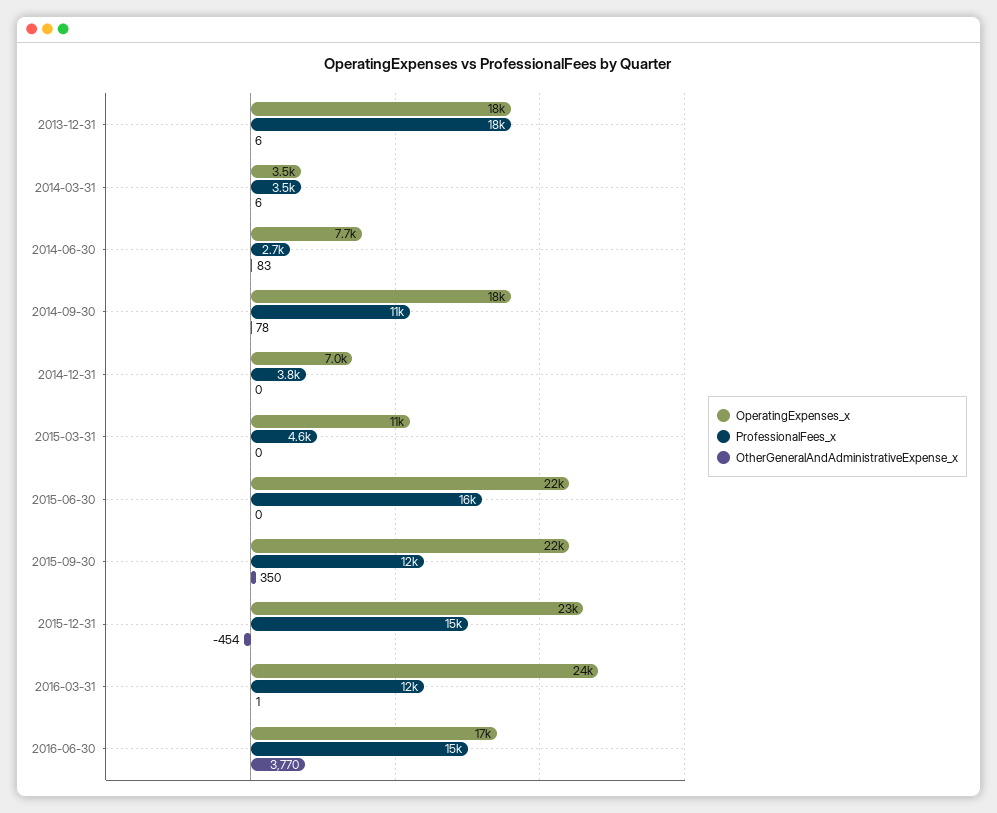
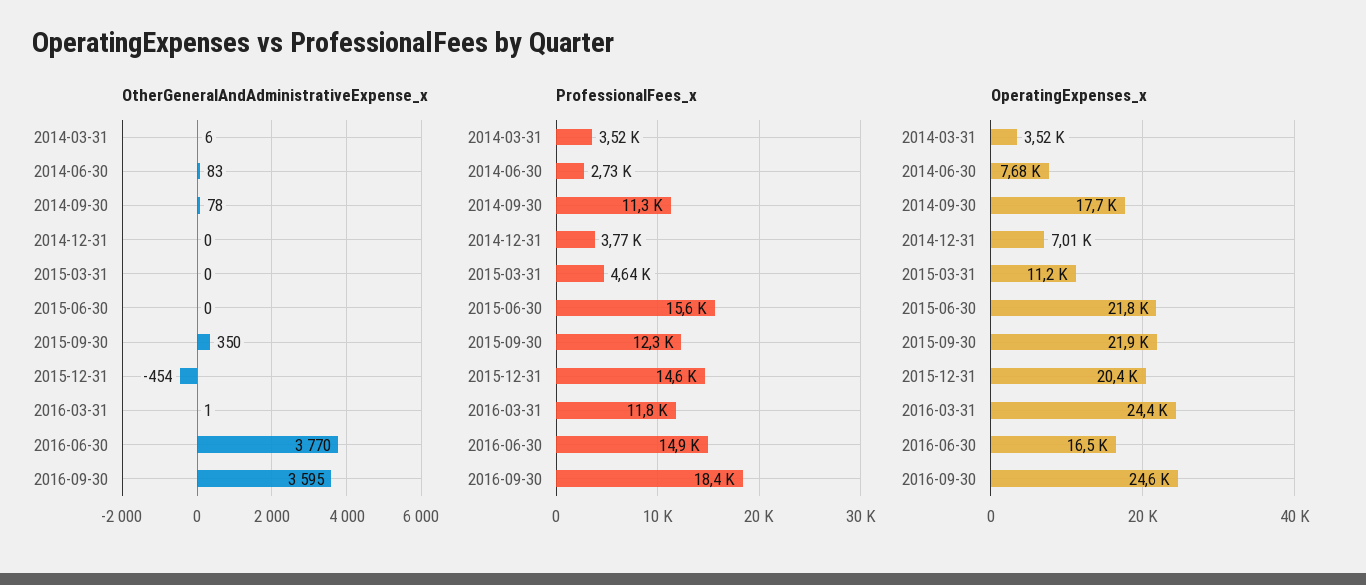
OperatingExpenses_x, 2013-12-31: 18000 -> none
ProfessionalFees_x, 2013-12-31: 18000 -> none
OtherGeneralAndAdministrativeExpense_x, 2013-12-31: 6 -> none
OperatingExpenses_x, 2015-12-31: 23000 -> 20400
OtherGeneralAndAdministrativeExpense_x, 2016-09-30: none -> 3595
ProfessionalFees_x, 2016-09-30: none -> 18400
OperatingExpenses_x, 2016-09-30: none -> 24600

